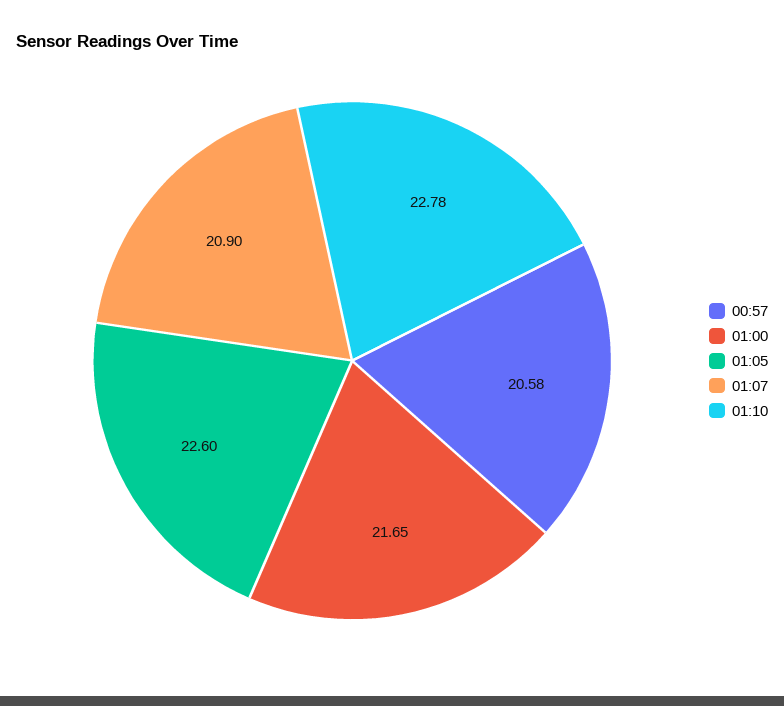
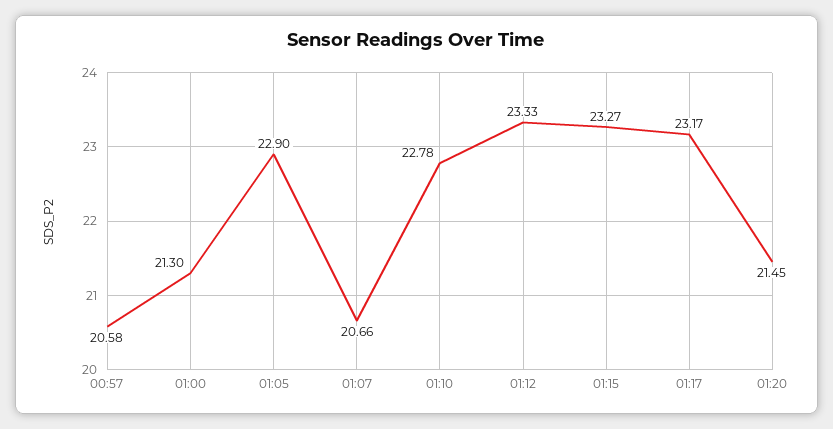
01:00: 21.65 -> 21.3
01:05: 22.6 -> 22.9
01:07: 20.9 -> 20.66
01:12: none -> 23.33
01:15: none -> 23.27
01:17: none -> 23.17
01:20: none -> 21.45

